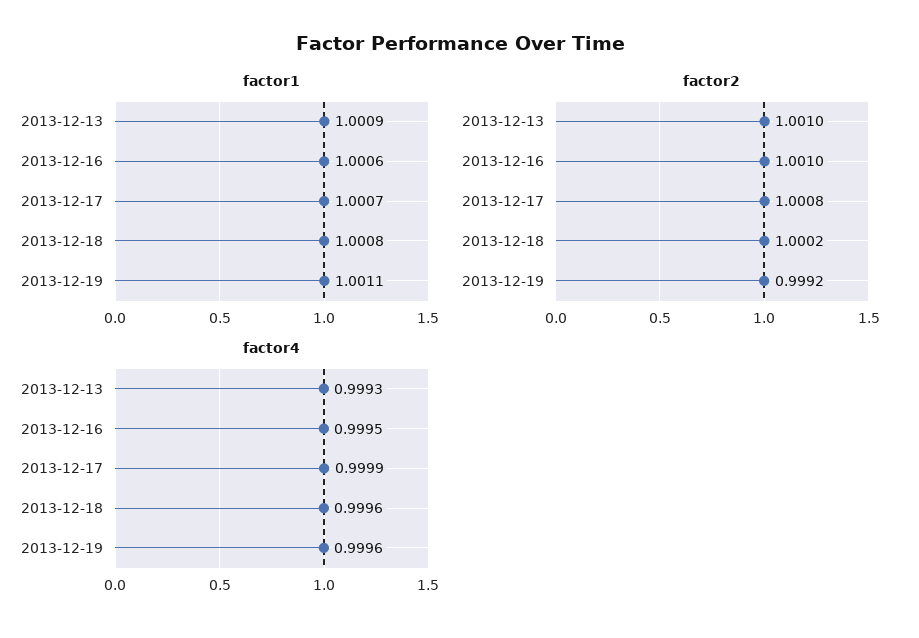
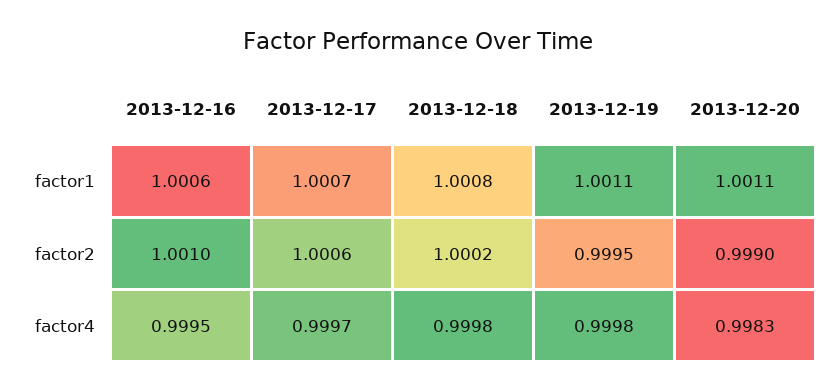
factor1, 2013-12-13: 1.0009 -> none
factor2, 2013-12-13: 1.001 -> none
factor2, 2013-12-17: 1.0008 -> 1.0006
factor2, 2013-12-19: 0.9992 -> 0.9995
factor4, 2013-12-13: 0.9993 -> none
factor4, 2013-12-17: 0.9999 -> 0.9997
factor4, 2013-12-18: 0.9996 -> 0.9998
factor4, 2013-12-19: 0.9996 -> 0.9998
factor1, 2013-12-20: none -> 1.0011
factor2, 2013-12-20: none -> 0.999
factor4, 2013-12-20: none -> 0.9983

